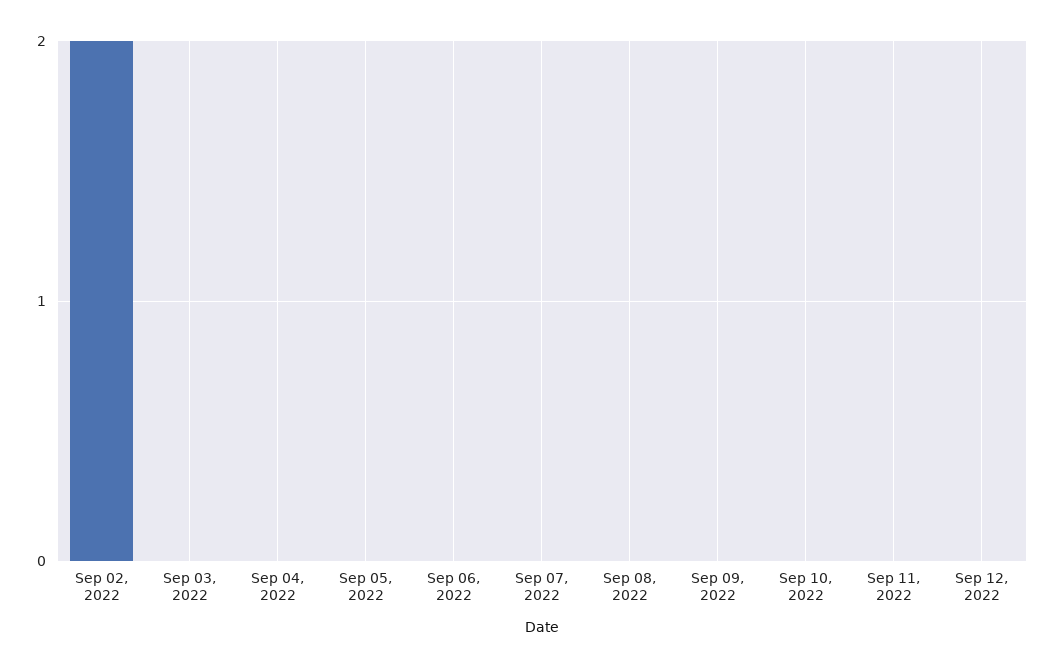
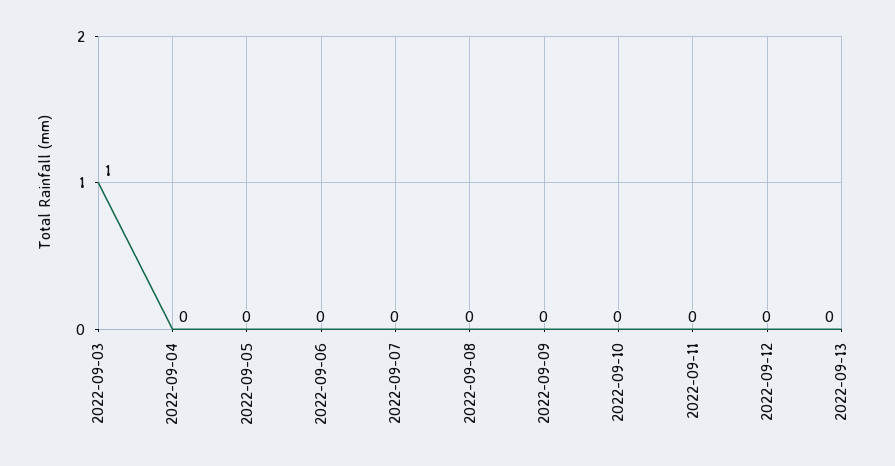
Sep 02, 2022: 2 -> none
Sep 03, 2022: 0 -> 1
2022-09-13: none -> 0

